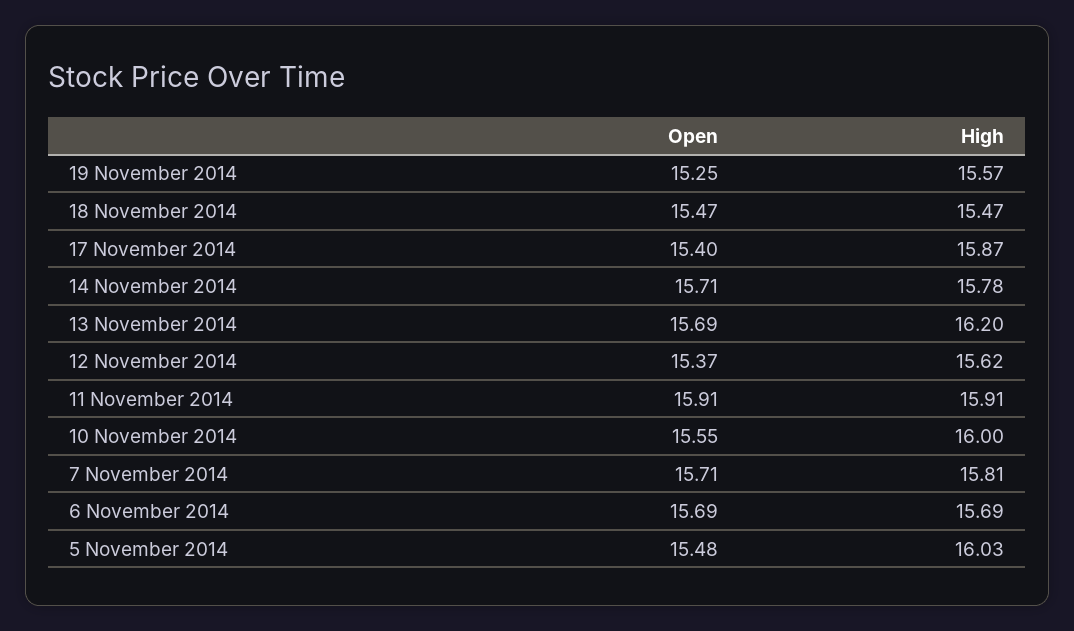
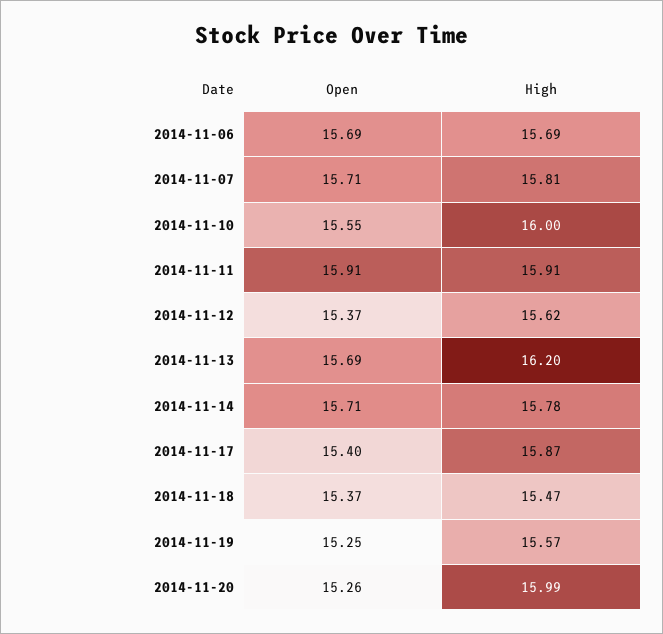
Open, 18 November 2014: 15.47 -> 15.37
Open, 5 November 2014: 15.48 -> none
High, 5 November 2014: 16.03 -> none
Open, 2014-11-20: none -> 15.26
High, 2014-11-20: none -> 15.99

